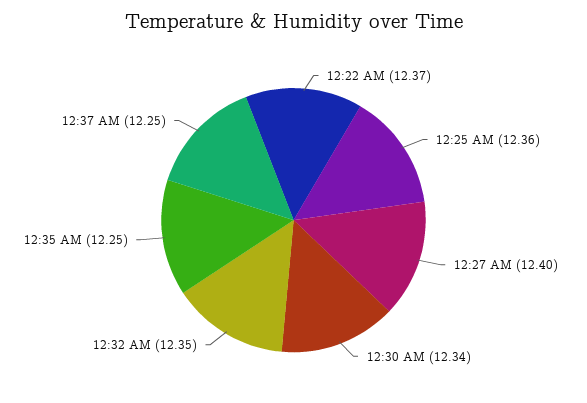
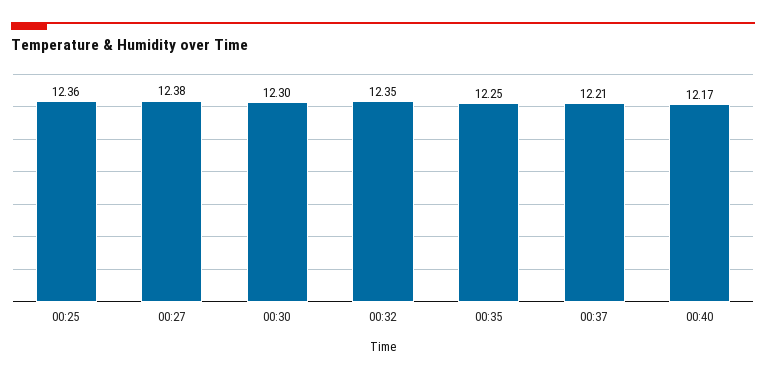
12:22 AM: 12.37 -> none
12:27 AM: 12.4 -> 12.38
12:30 AM: 12.34 -> 12.3
12:37 AM: 12.25 -> 12.21
00:40: none -> 12.17

